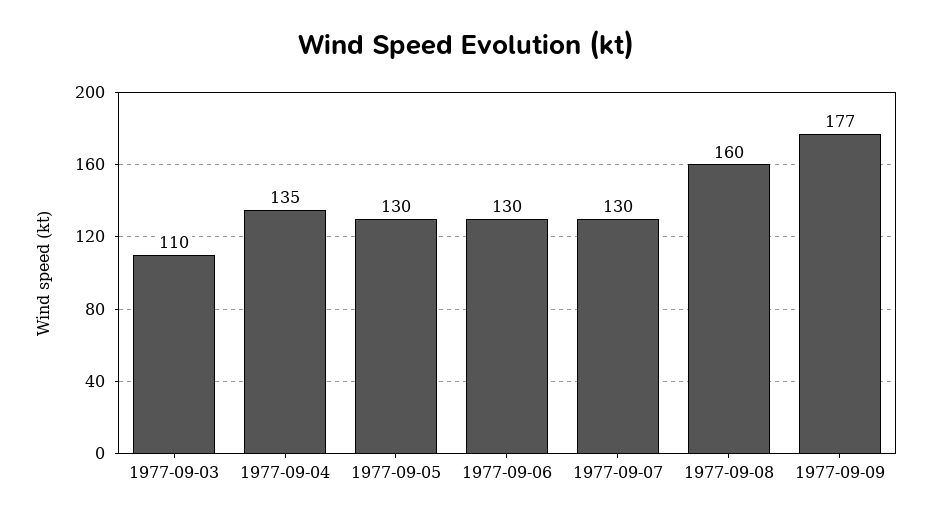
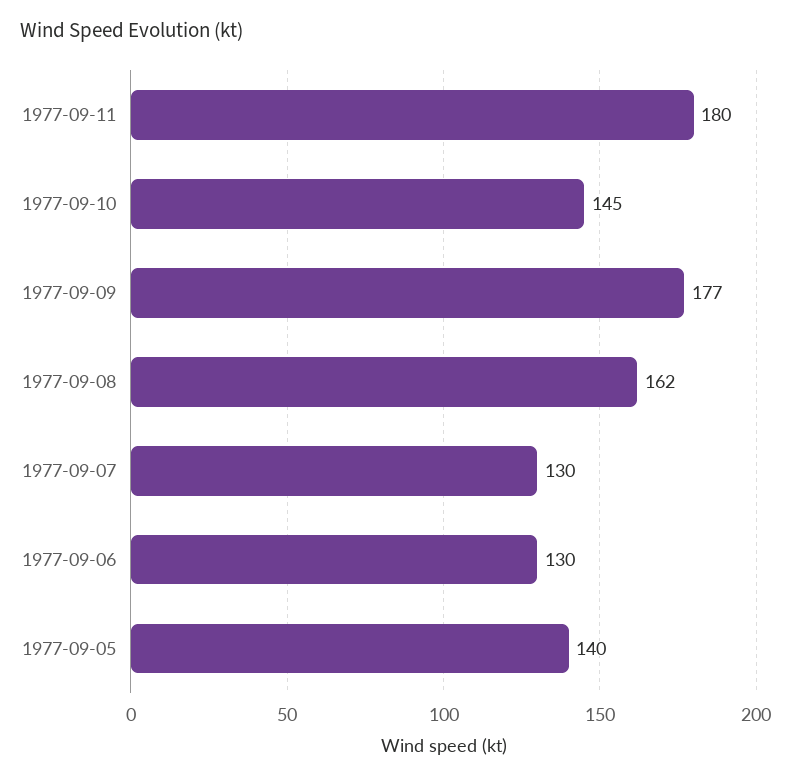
1977-09-03: 110 -> none
1977-09-04: 135 -> none
1977-09-05: 130 -> 140
1977-09-08: 160 -> 162
1977-09-11: none -> 180
1977-09-10: none -> 145

